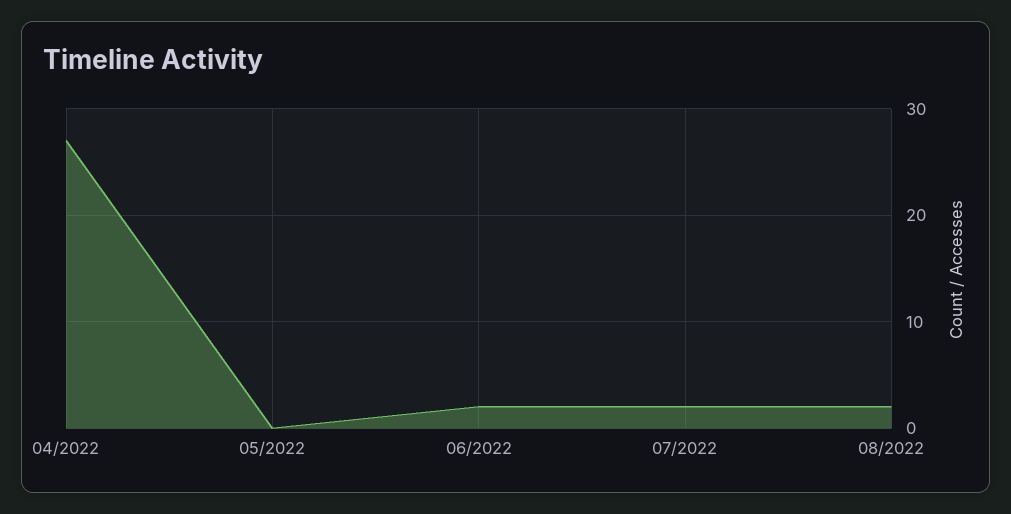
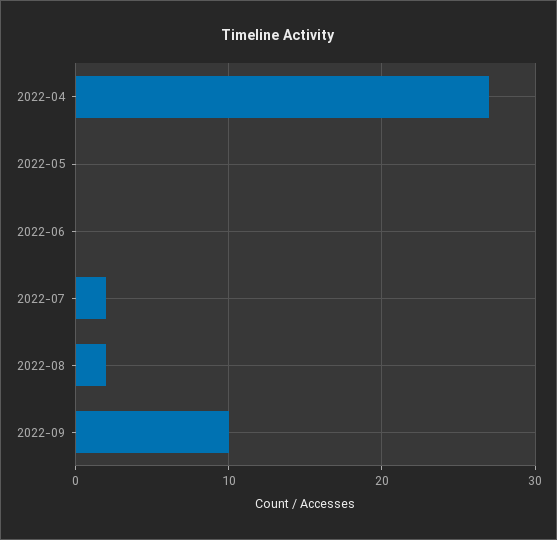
06/2022: 2 -> 0
2022-09: none -> 10

